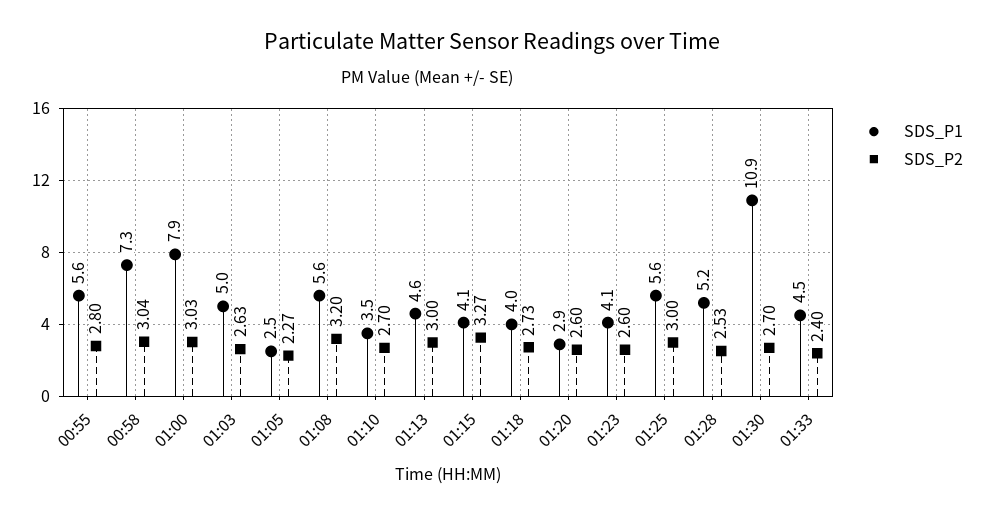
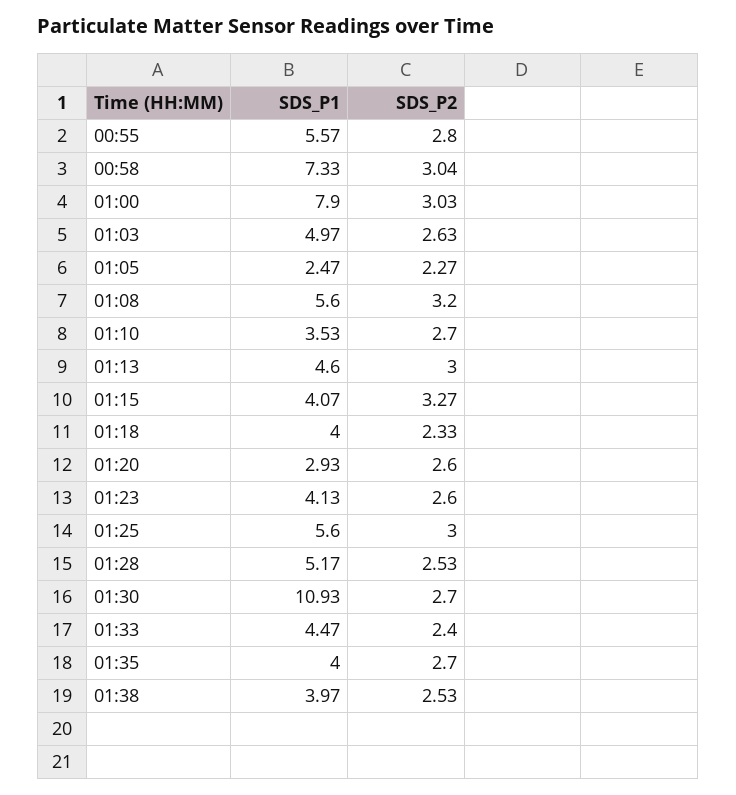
SDS_P2, 01:18: 2.73 -> 2.33
SDS_P1, 01:35: none -> 4
SDS_P2, 01:35: none -> 2.7
SDS_P1, 01:38: none -> 3.97
SDS_P2, 01:38: none -> 2.53

